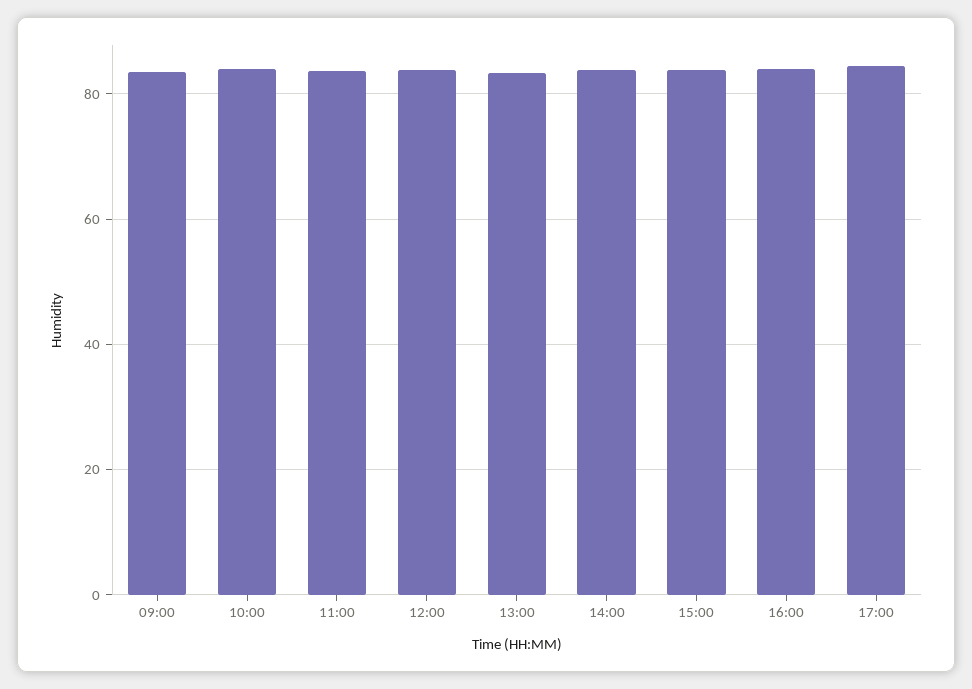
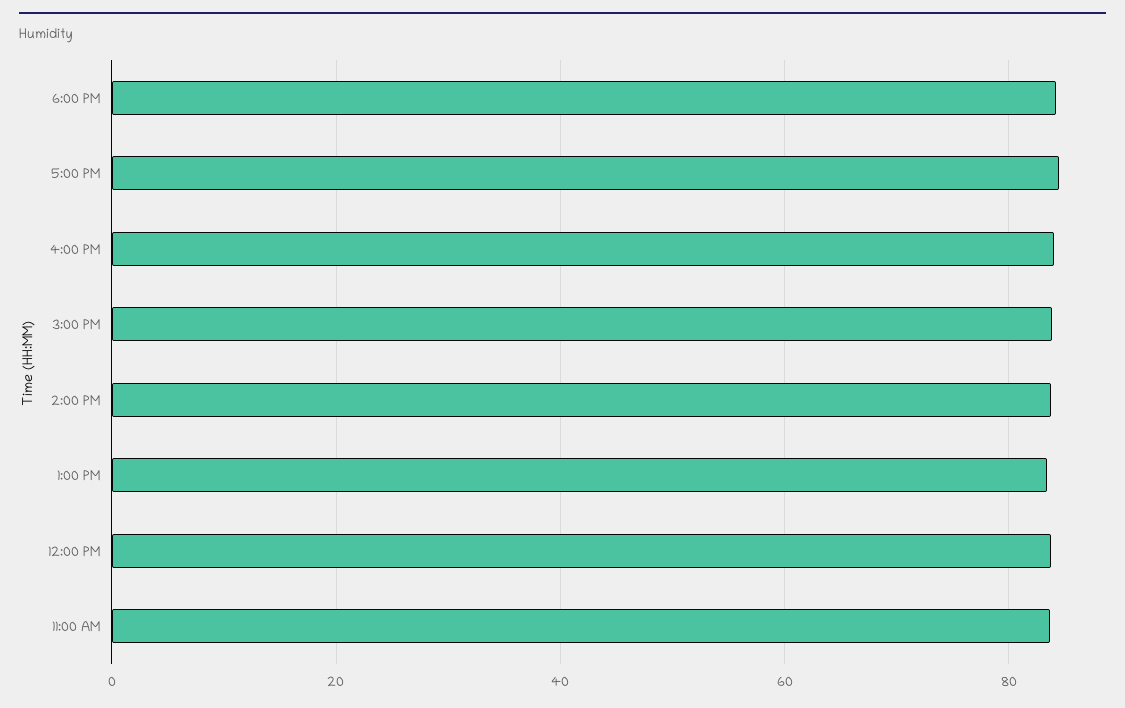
09:00: 84 -> none
10:00: 84 -> none
6:00 PM: none -> 84

